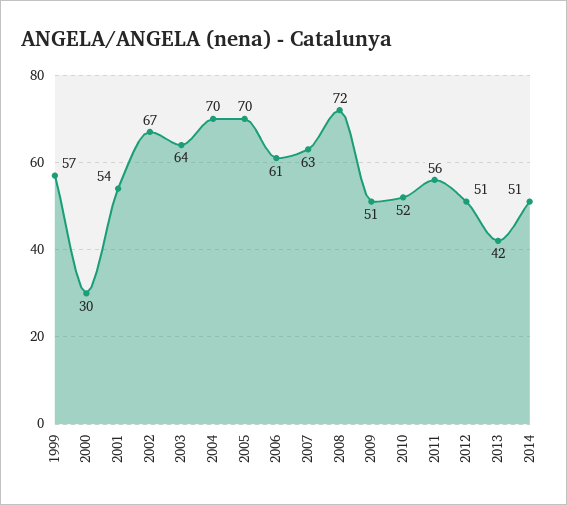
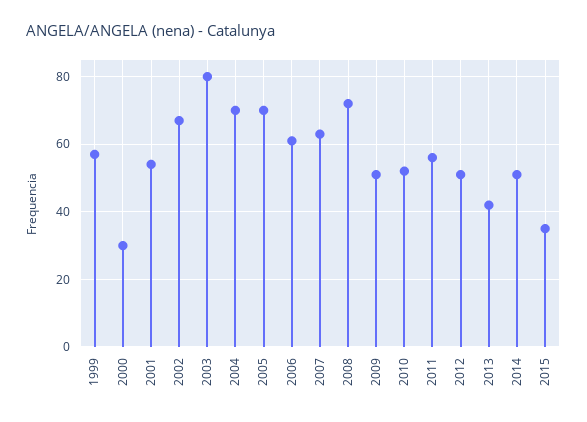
2003: 64 -> 80
2015: none -> 35

